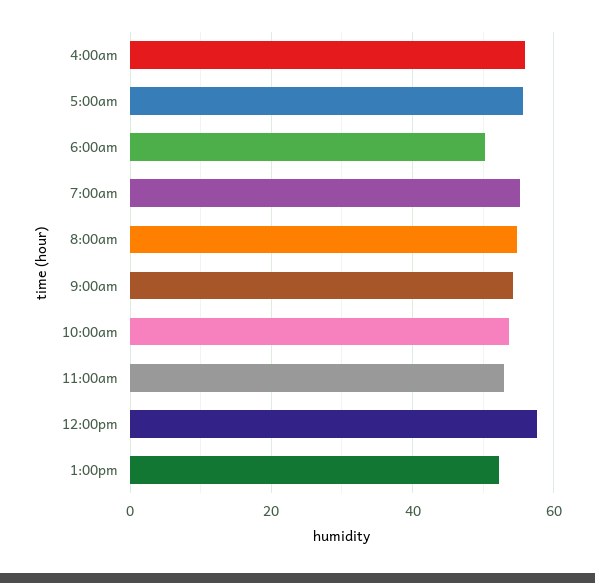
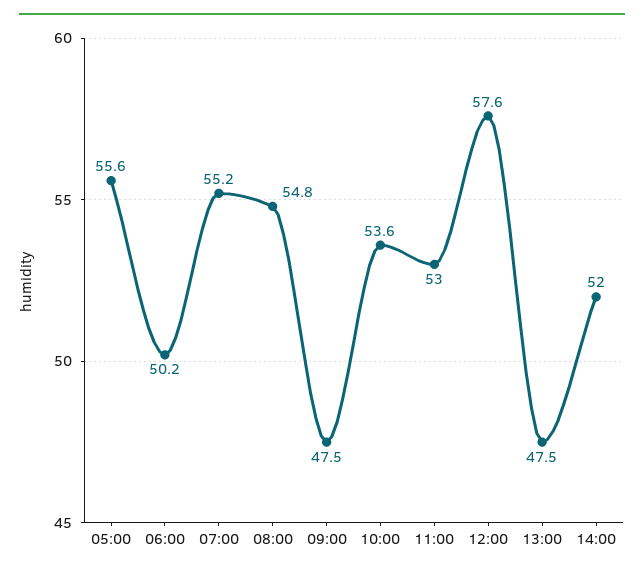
4:00am: 56 -> none
9:00am: 54 -> 47.5
1:00pm: 52 -> 47.5
14:00: none -> 52

